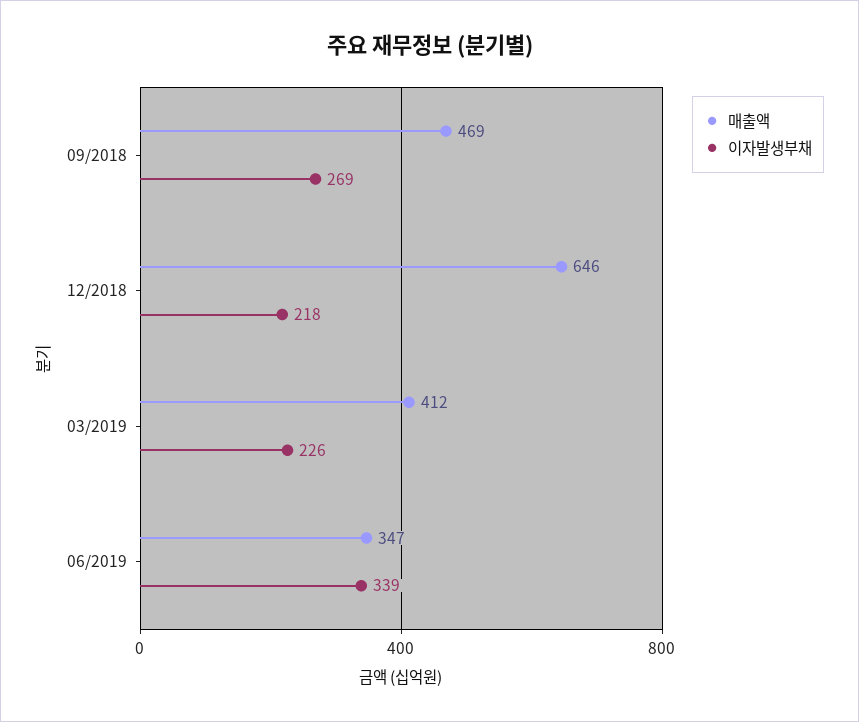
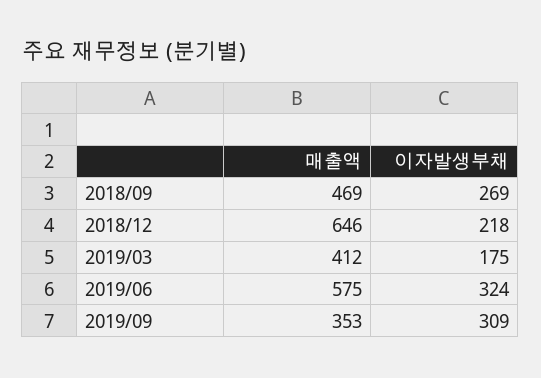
이자발생부채, 03/2019: 226 -> 175
매출액, 06/2019: 347 -> 575
이자발생부채, 06/2019: 339 -> 324
매출액, 2019/09: none -> 353
이자발생부채, 2019/09: none -> 309

